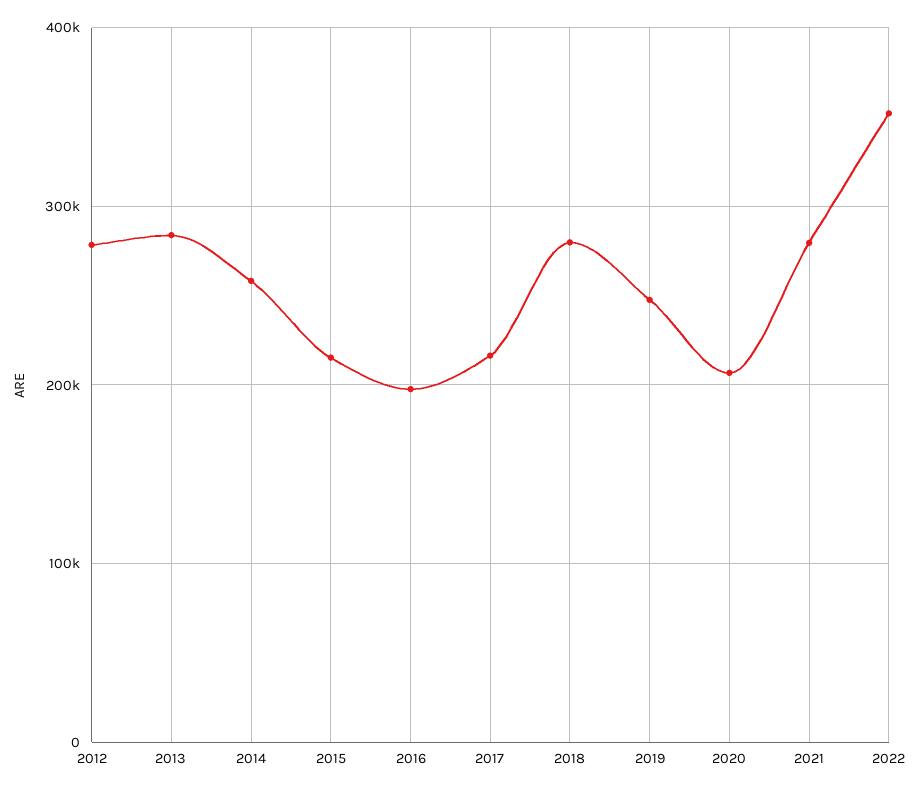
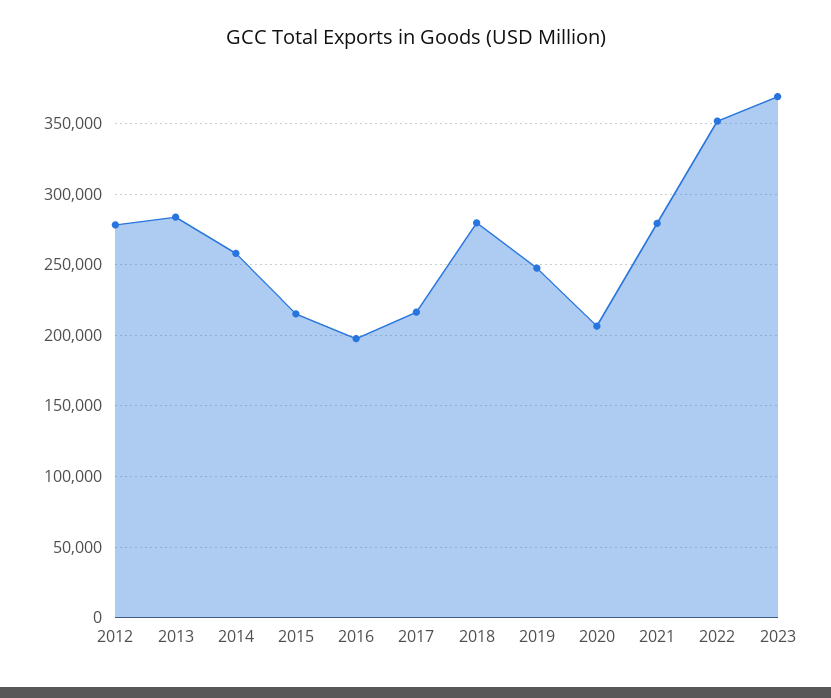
2023: none -> 370000

